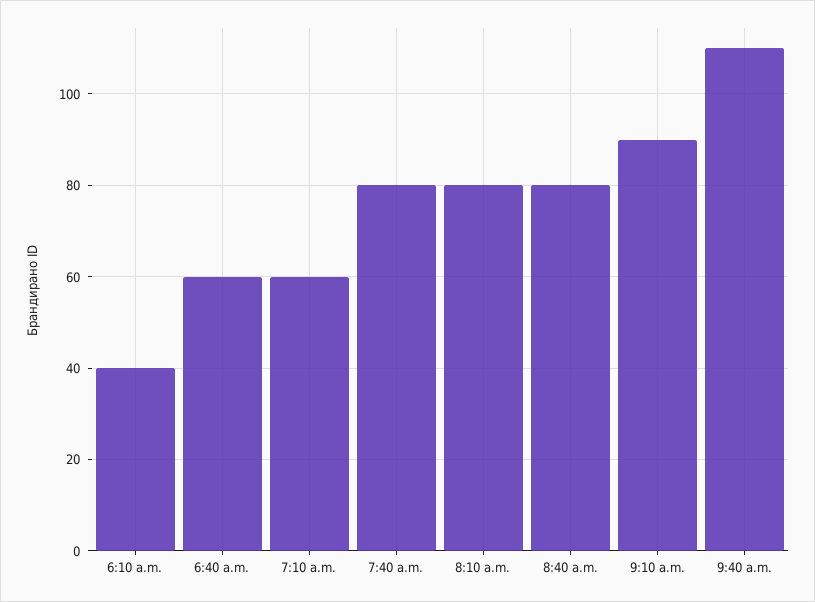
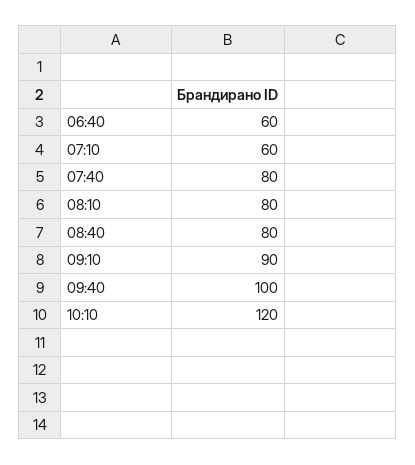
6:10 a.m.: 40 -> none
9:40 a.m.: 110 -> 100
10:10: none -> 120

